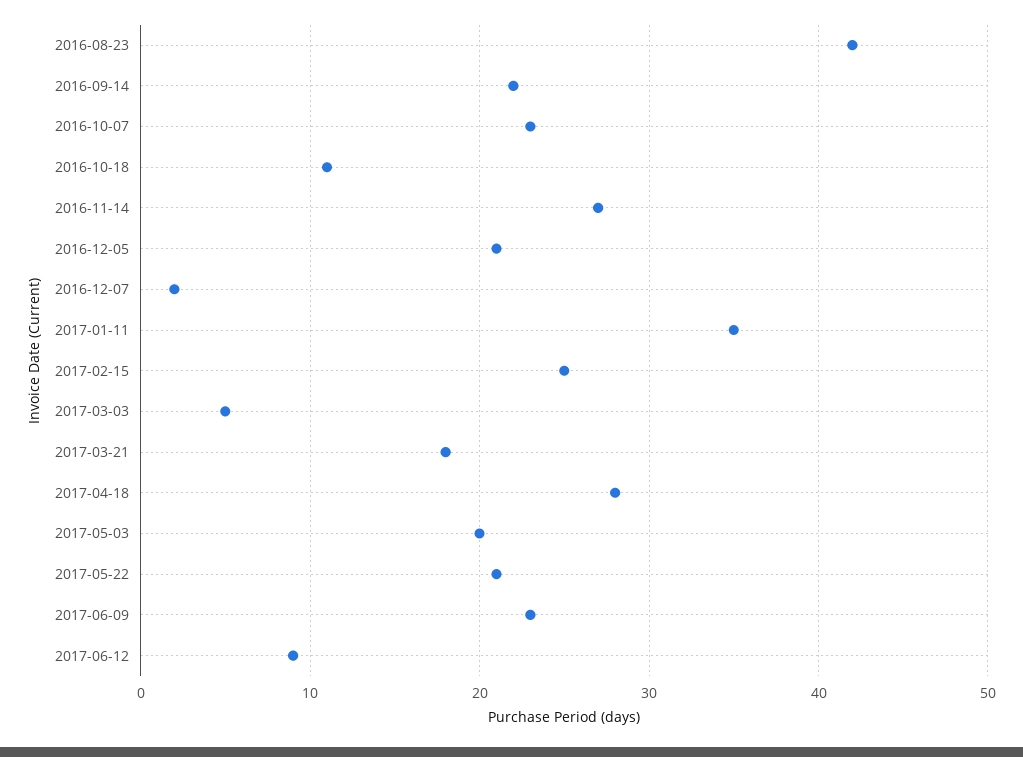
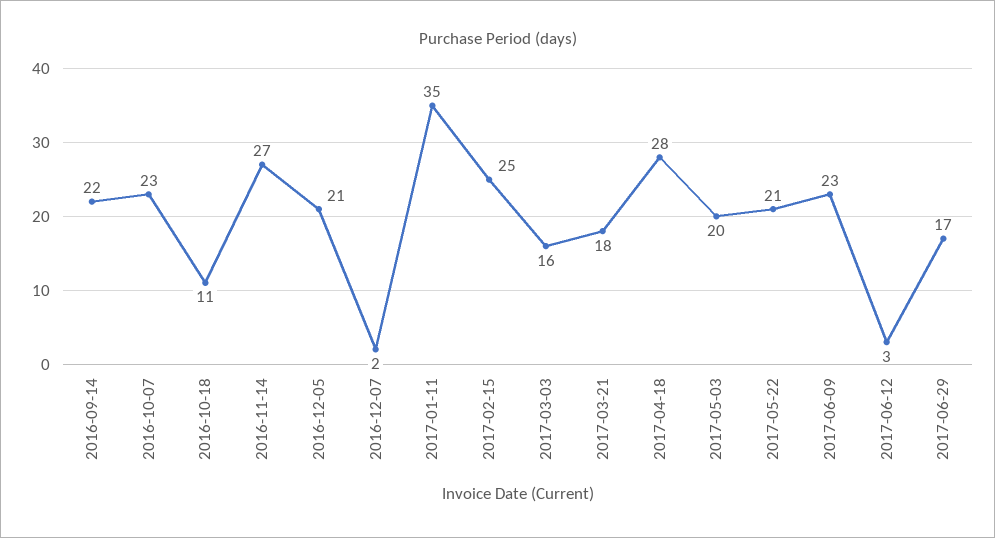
2016-08-23: 42 -> none
2017-03-03: 5 -> 16
2017-06-12: 9 -> 3
2017-06-29: none -> 17

